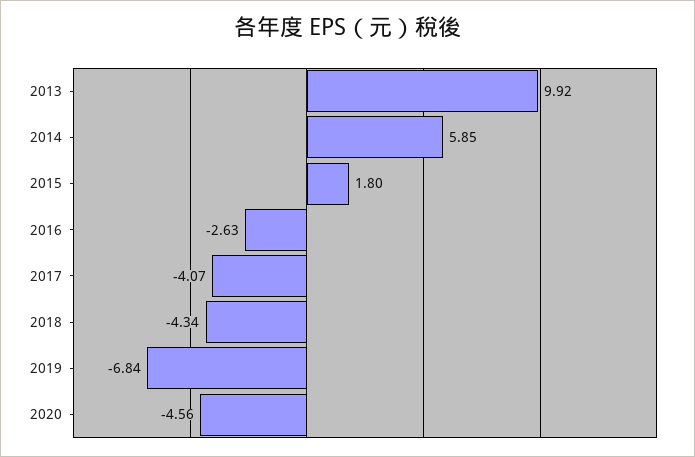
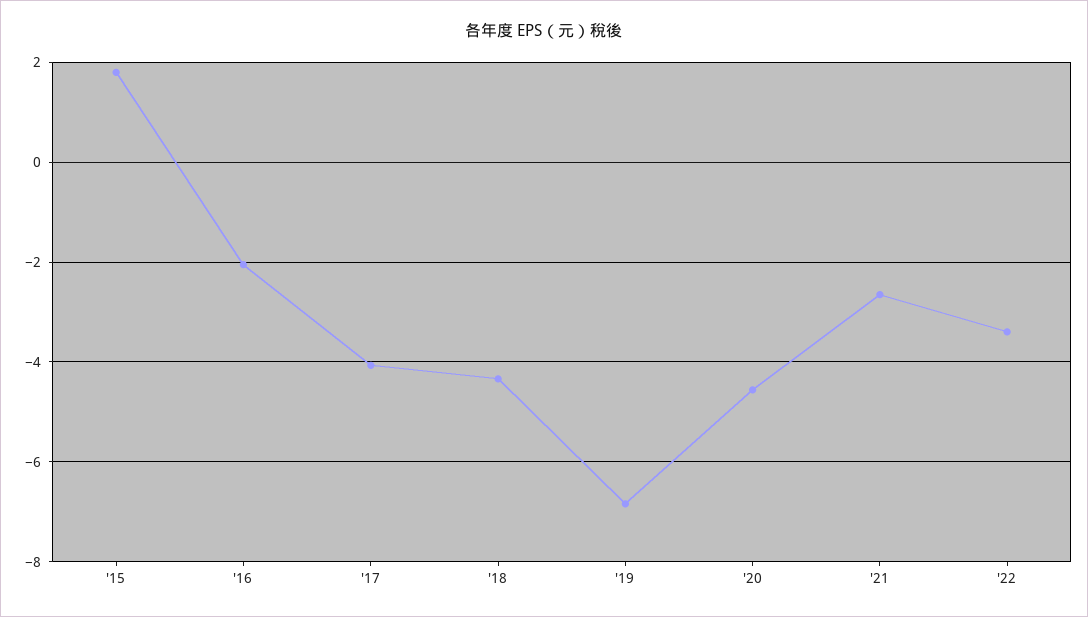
2013: 9.92 -> none
2014: 5.85 -> none
2016: -2.63 -> -2
'21: none -> -2.6
'22: none -> -3.4

